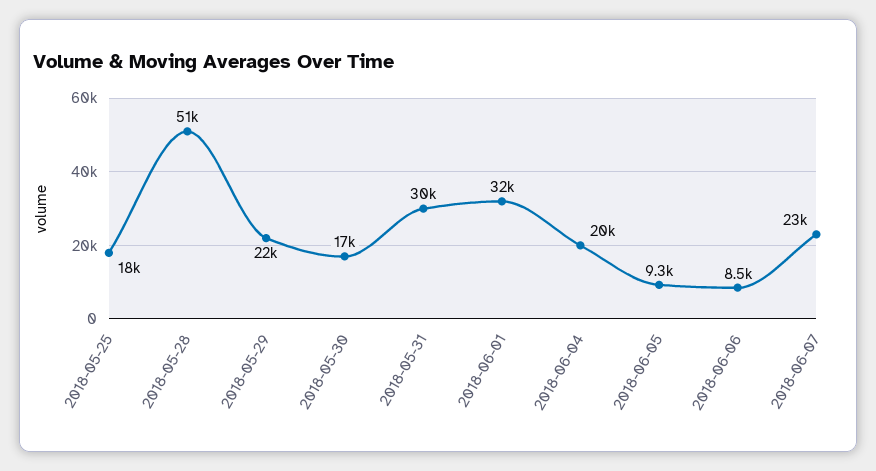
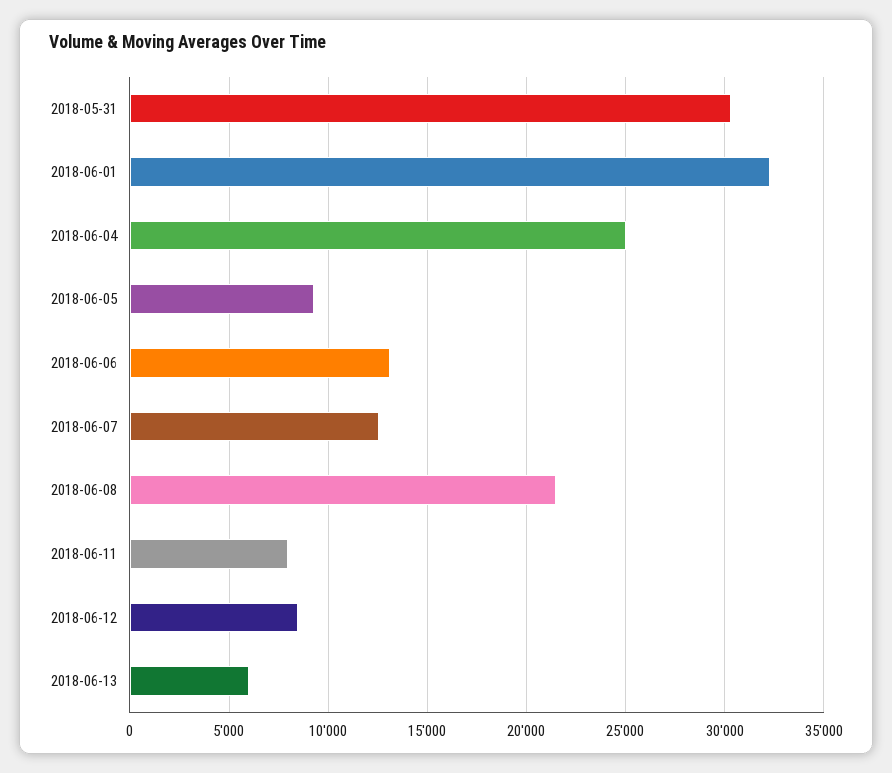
2018-05-25: 18000 -> none
2018-05-28: 51000 -> none
2018-05-29: 22000 -> none
2018-05-30: 17000 -> none
2018-06-04: 20000 -> 25000
2018-06-06: 8500 -> 13000
2018-06-07: 23000 -> 12500
2018-06-08: none -> 21500
2018-06-11: none -> 8000
2018-06-12: none -> 8500
2018-06-13: none -> 6000

